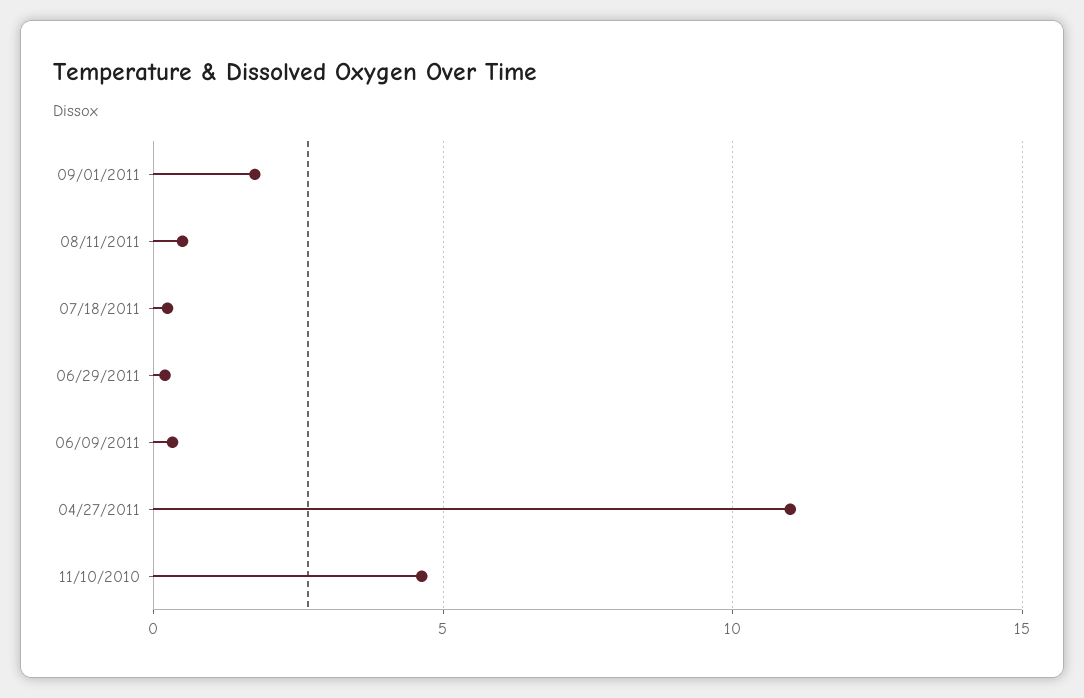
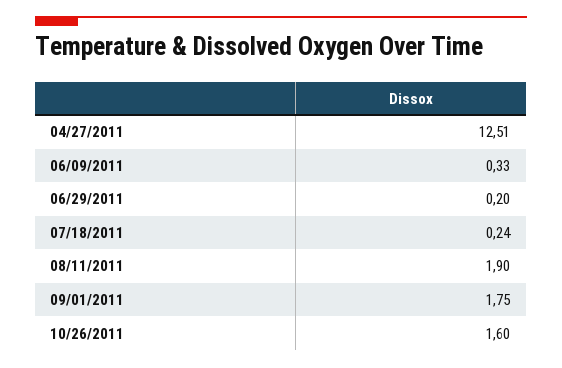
08/11/2011: 0.5 -> 1.9
04/27/2011: 11 -> 12.51
11/10/2010: 4.5 -> none
10/26/2011: none -> 1.6

